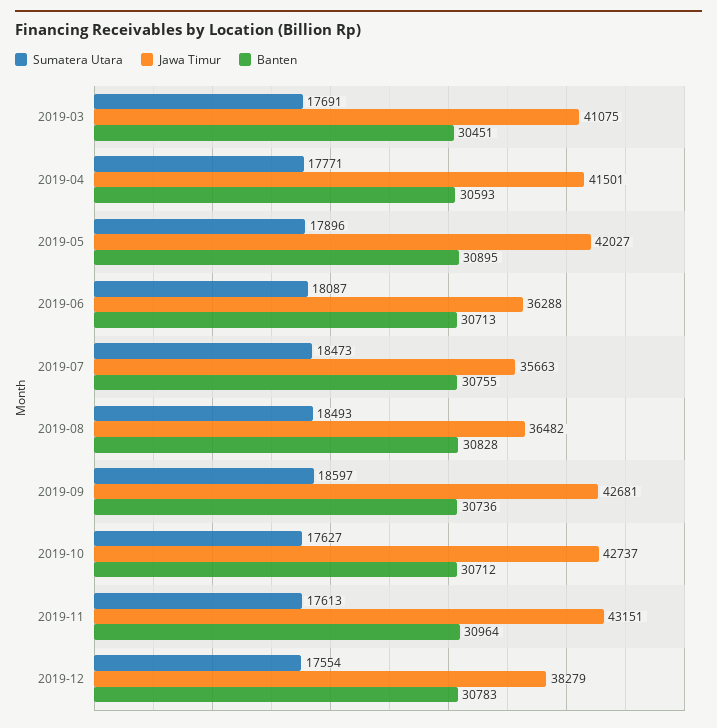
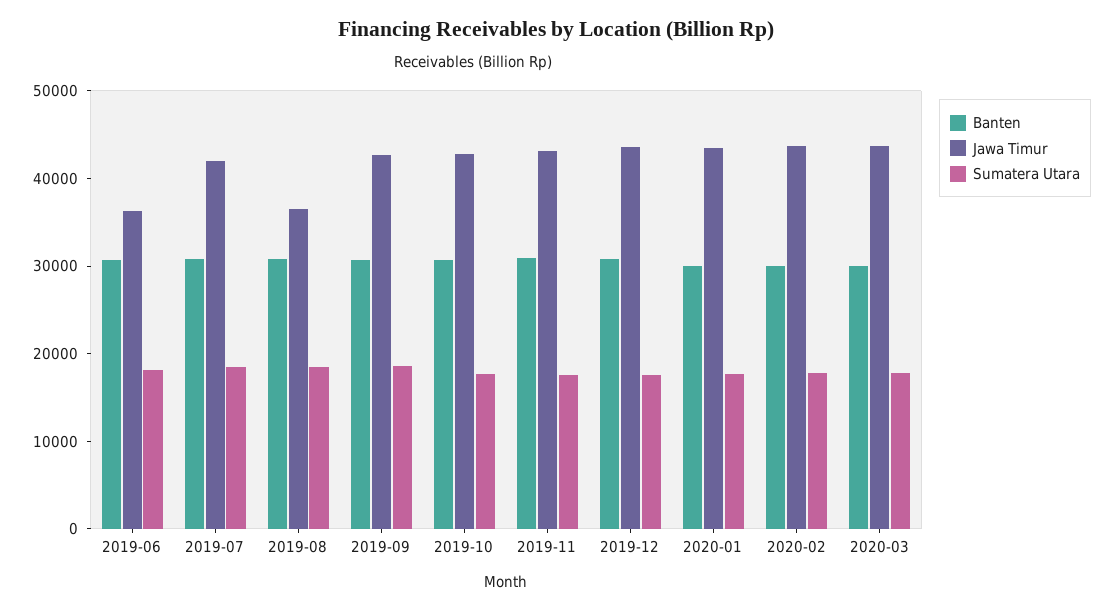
Sumatera Utara, 2019-03: 17691 -> none
Jawa Timur, 2019-03: 41075 -> none
Banten, 2019-03: 30451 -> none
Sumatera Utara, 2019-04: 17771 -> none
Jawa Timur, 2019-04: 41501 -> none
Banten, 2019-04: 30593 -> none
Sumatera Utara, 2019-05: 17896 -> none
Jawa Timur, 2019-05: 42027 -> none
Banten, 2019-05: 30895 -> none
Jawa Timur, 2019-07: 35663 -> 42000
Jawa Timur, 2019-12: 38279 -> 44000
Banten, 2020-01: none -> 30000
Jawa Timur, 2020-01: none -> 44000
Sumatera Utara, 2020-01: none -> 18000
Banten, 2020-02: none -> 30000
Jawa Timur, 2020-02: none -> 44000
Sumatera Utara, 2020-02: none -> 18000
Banten, 2020-03: none -> 30000
Jawa Timur, 2020-03: none -> 44000
Sumatera Utara, 2020-03: none -> 18000

